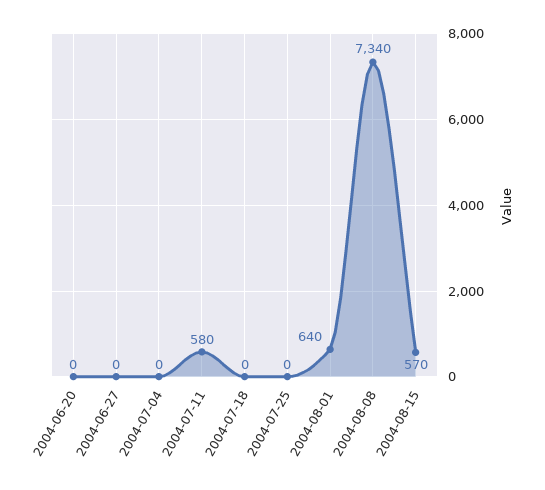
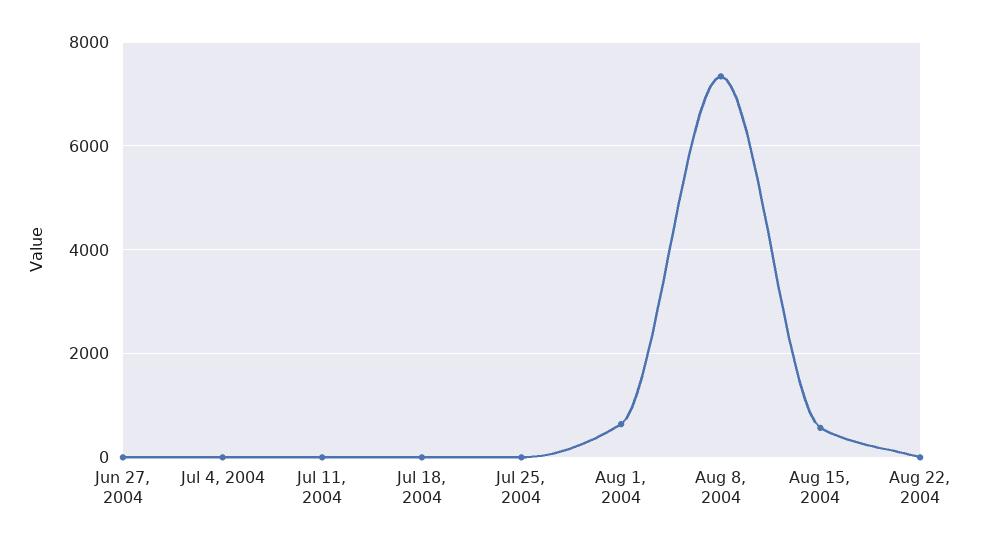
2004-06-20: 0 -> none
2004-07-11: 580 -> 0
Aug 22, 2004: none -> 0

